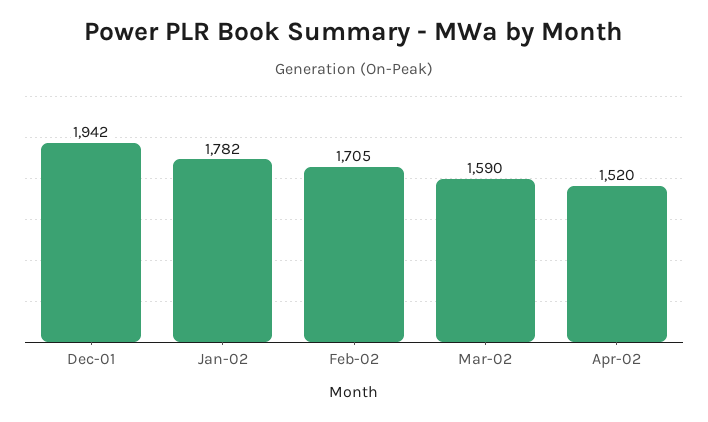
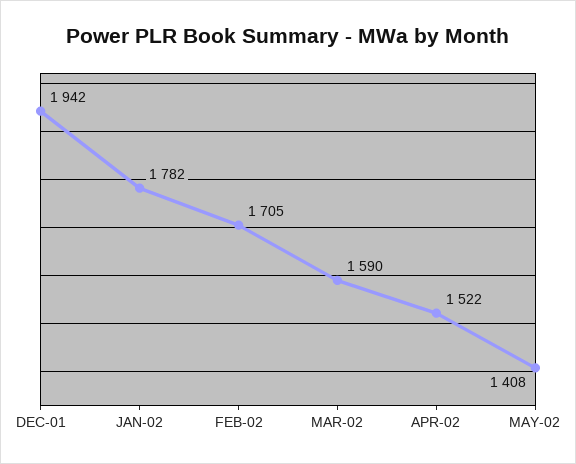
Apr-02: 1520 -> 1522
MAY-02: none -> 1408

